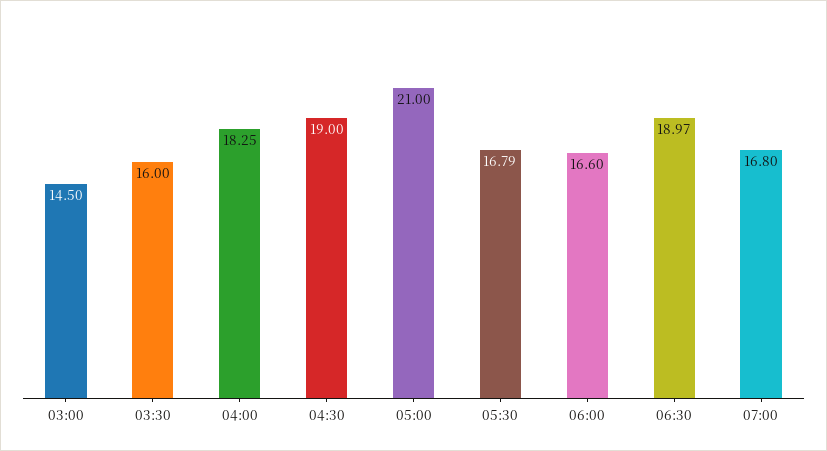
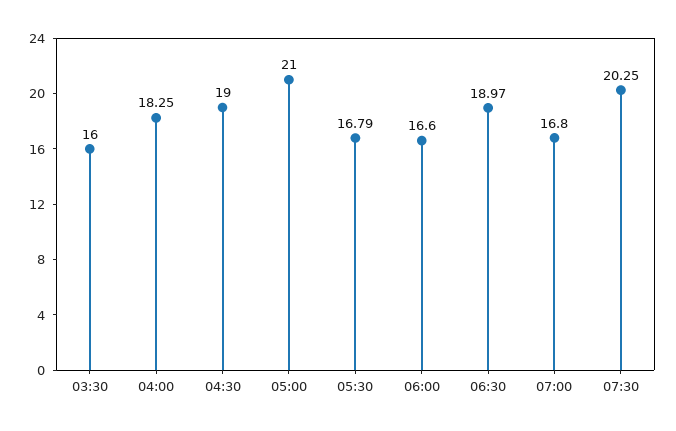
03:00: 14.5 -> none
07:30: none -> 20.25

